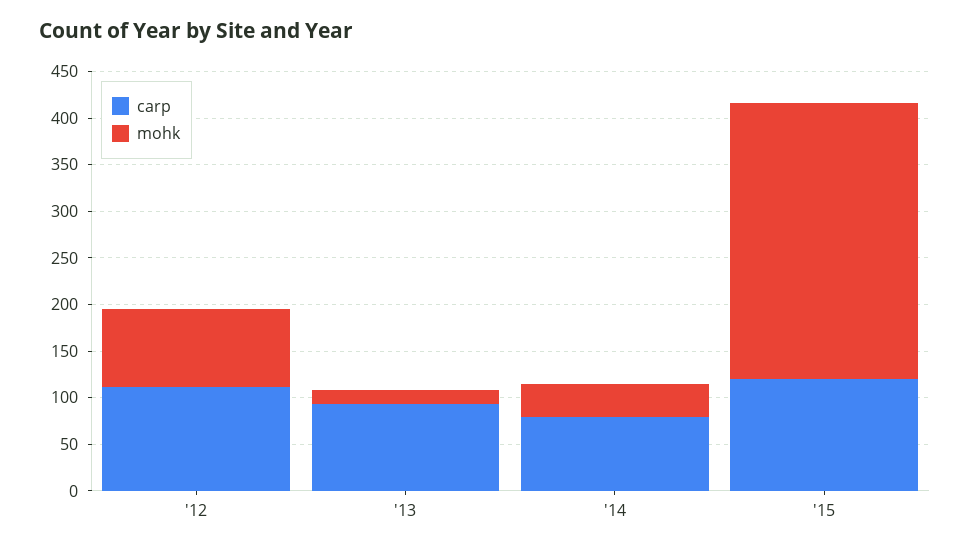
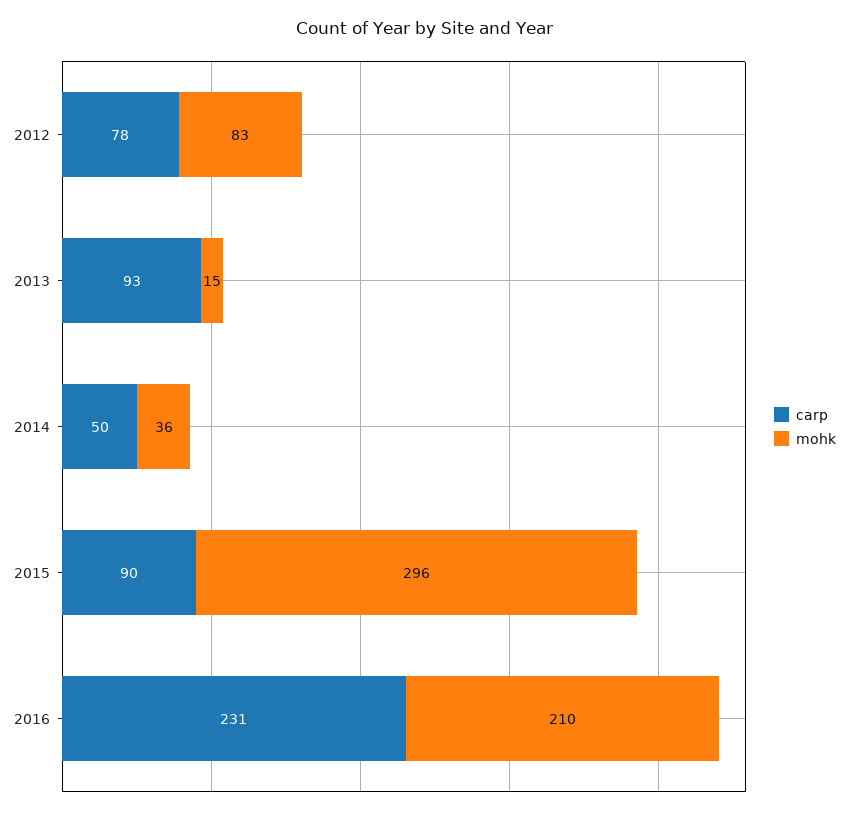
carp, '12: 110 -> 78
carp, '14: 80 -> 50
carp, '15: 120 -> 90
carp, 2016: none -> 231
mohk, 2016: none -> 210

